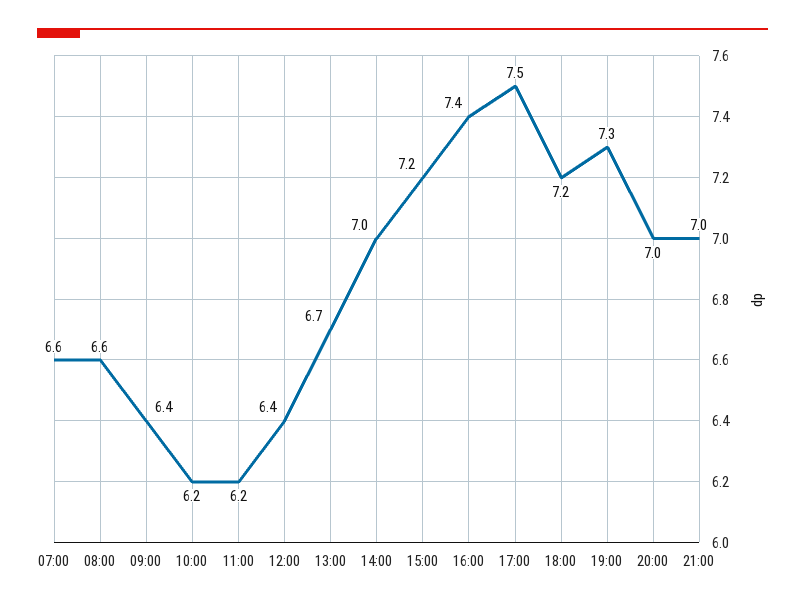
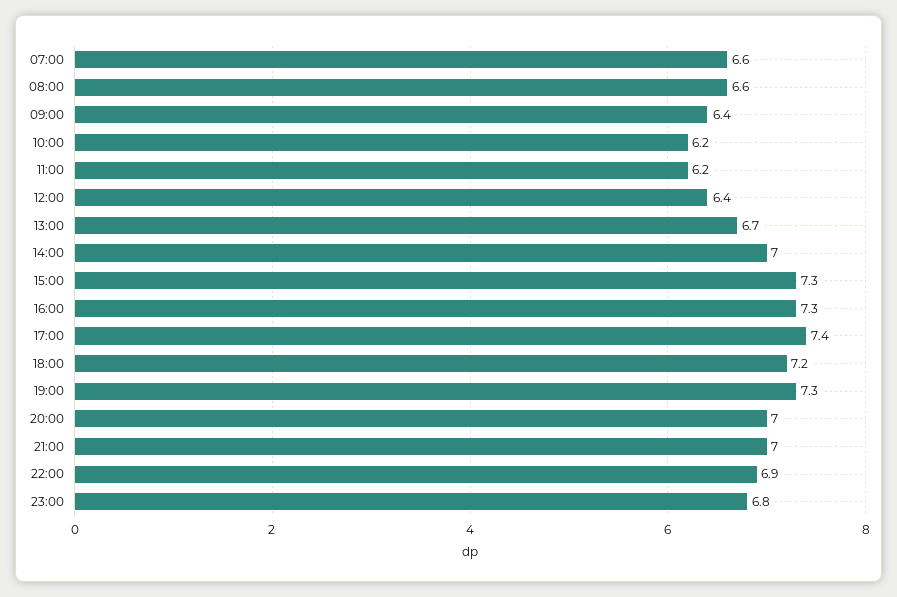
15:00: 7.2 -> 7.3
16:00: 7.4 -> 7.3
17:00: 7.5 -> 7.4
22:00: none -> 6.9
23:00: none -> 6.8

